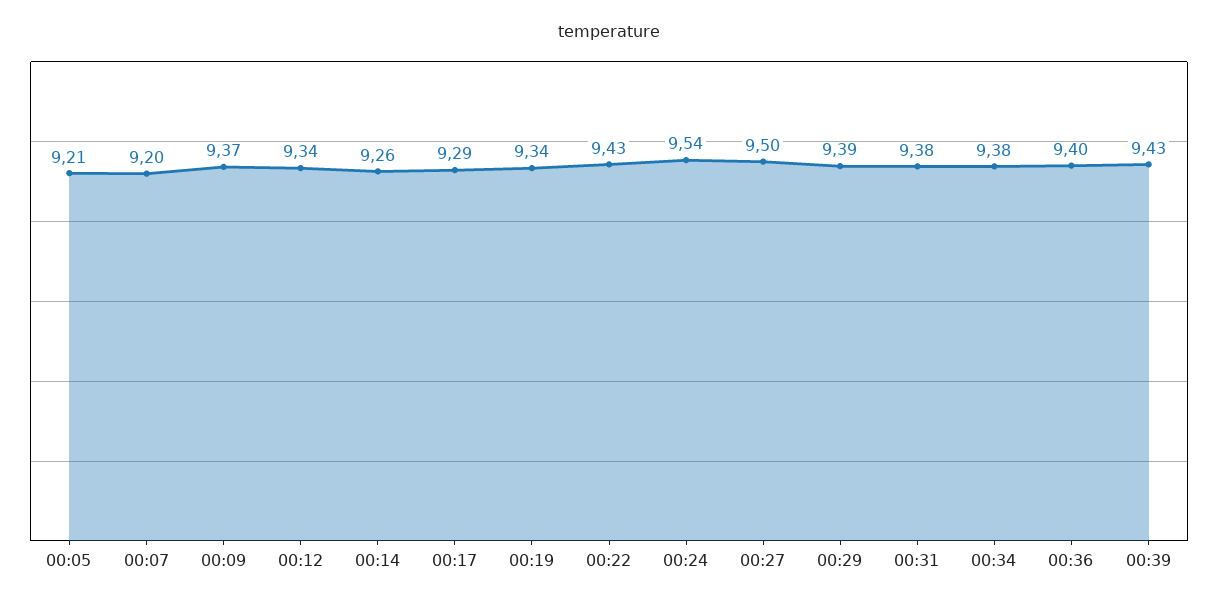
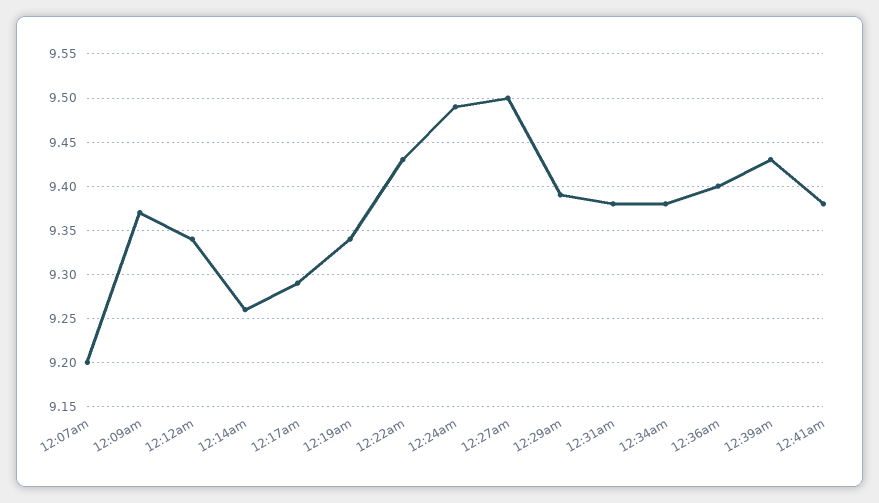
00:05: 9.21 -> none
00:24: 9.54 -> 9.49
12:41am: none -> 9.38

